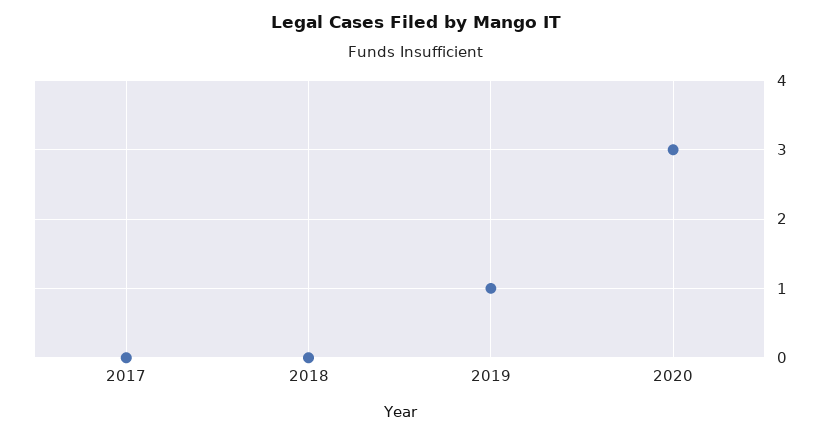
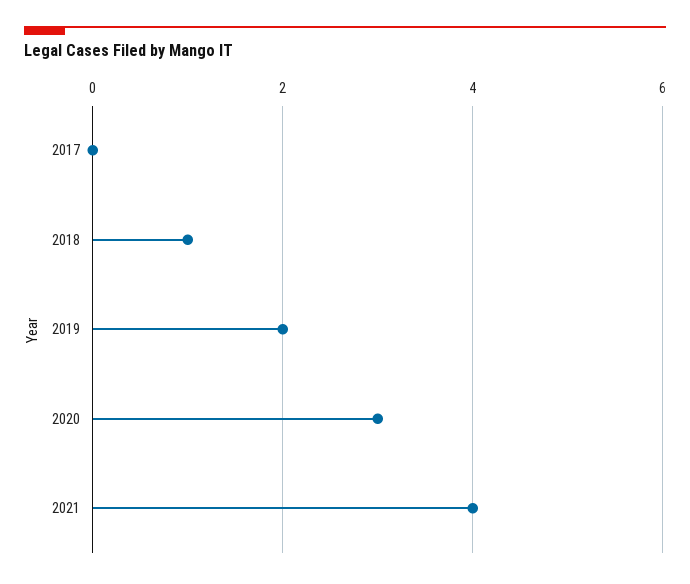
2018: 0 -> 1
2019: 1 -> 2
2021: none -> 4

